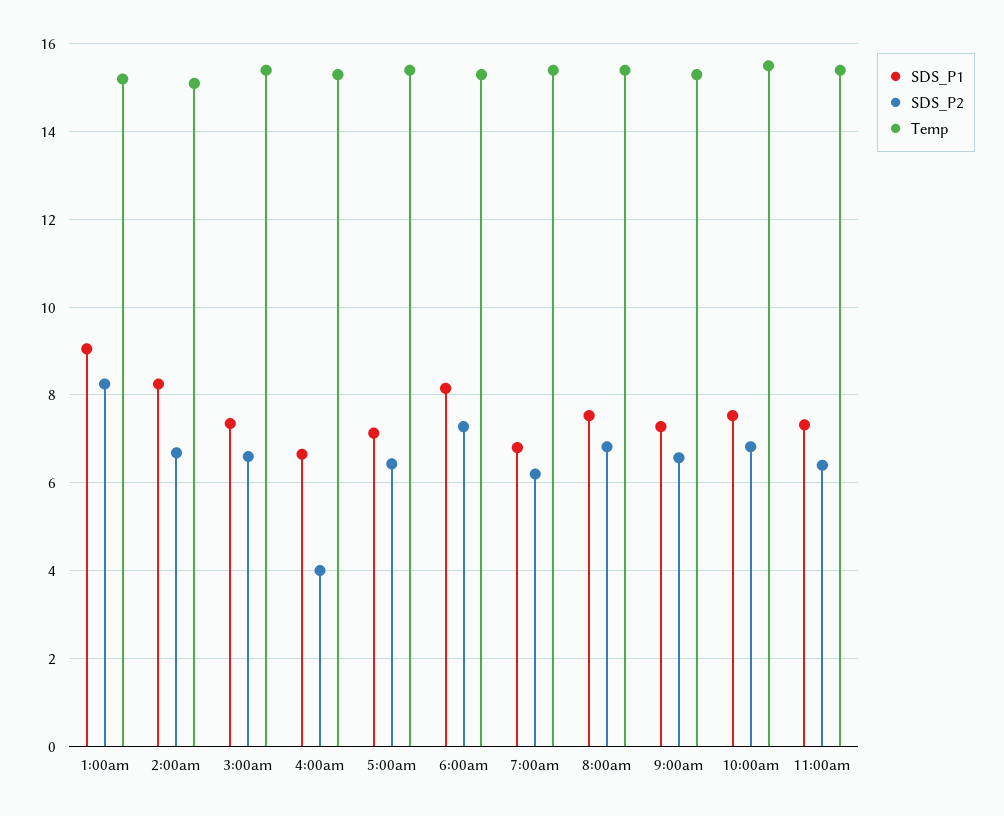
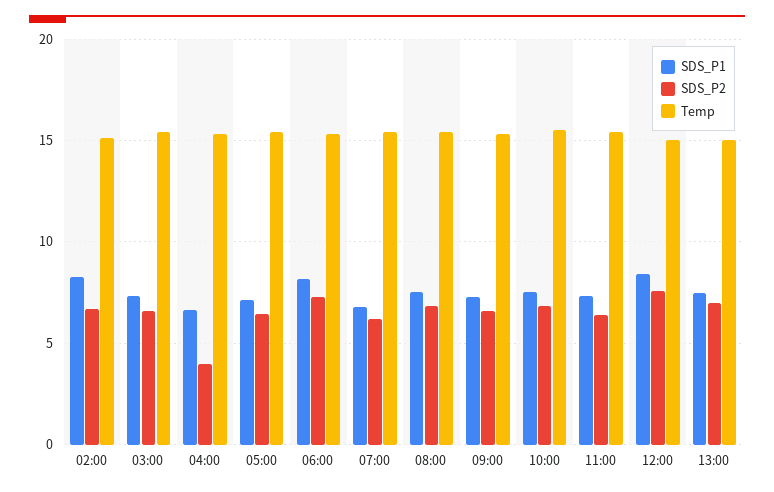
SDS_P1, 1:00am: 9 -> none
SDS_P2, 1:00am: 8.2 -> none
Temp, 1:00am: 15.2 -> none
SDS_P1, 12:00: none -> 8.5
SDS_P2, 12:00: none -> 7.5
Temp, 12:00: none -> 15
SDS_P1, 13:00: none -> 7.5
SDS_P2, 13:00: none -> 7
Temp, 13:00: none -> 15

